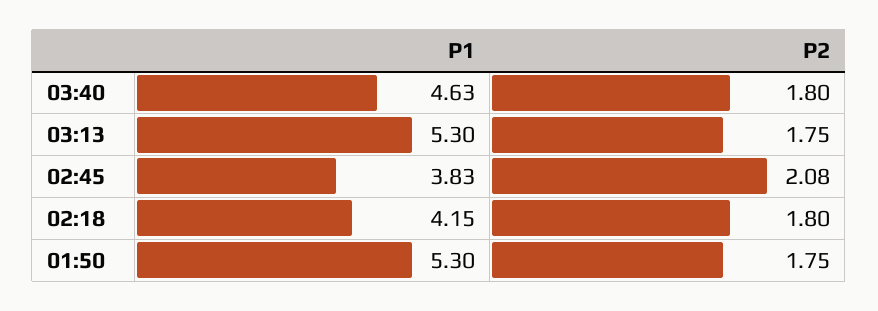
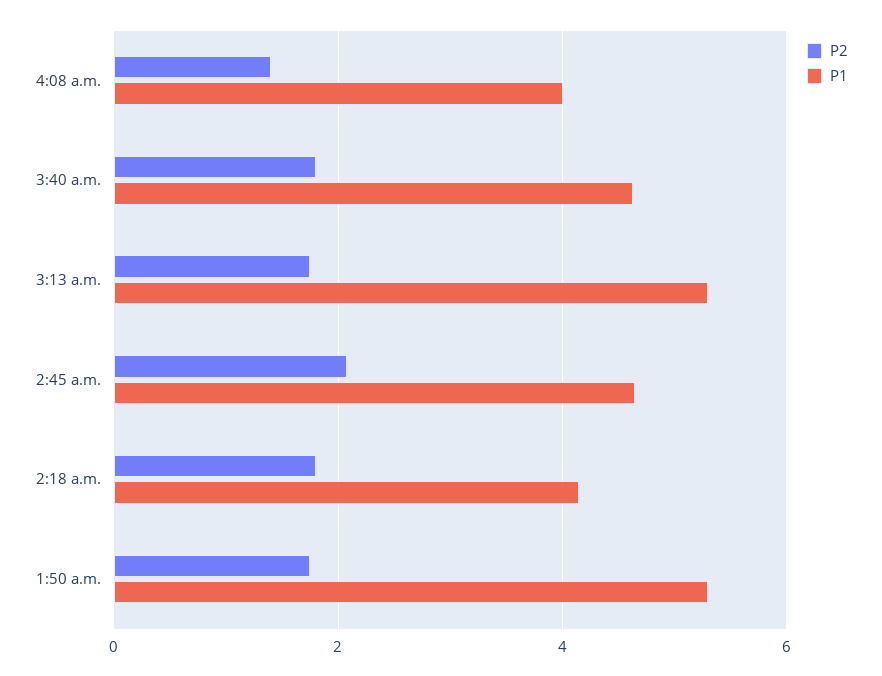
P1, 02:45: 3.83 -> 4.6
P2, 4:08 a.m.: none -> 1.4
P1, 4:08 a.m.: none -> 4

